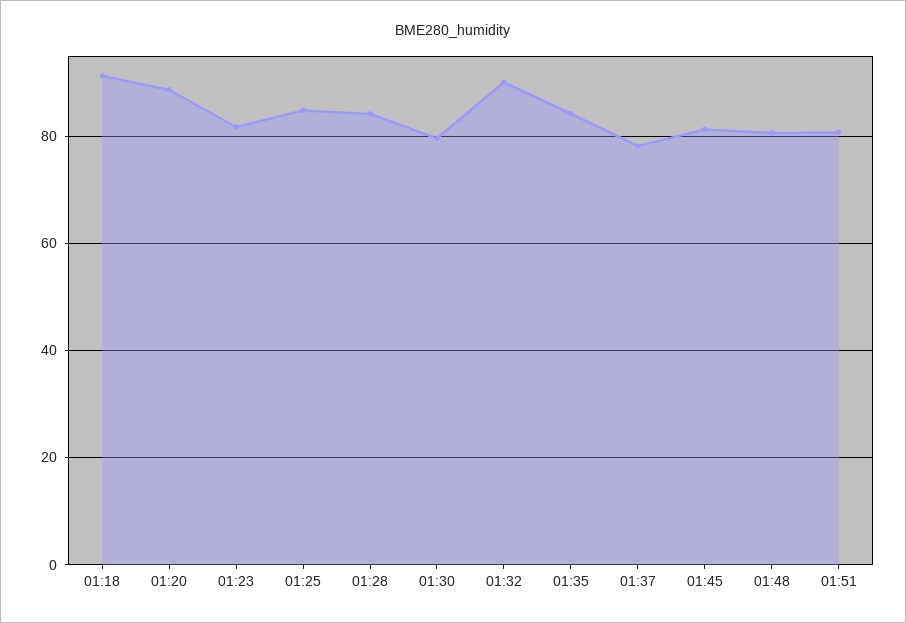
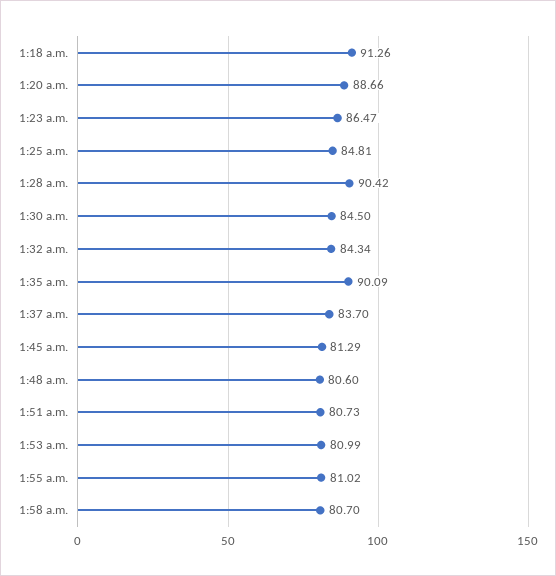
01:23: 82 -> 86.47
01:28: 84 -> 90.42
01:30: 80 -> 84.5
01:32: 90 -> 84.34
01:35: 84 -> 90.09
01:37: 78 -> 83.7
1:53 a.m.: none -> 80.99
1:55 a.m.: none -> 81.02
1:58 a.m.: none -> 80.7

